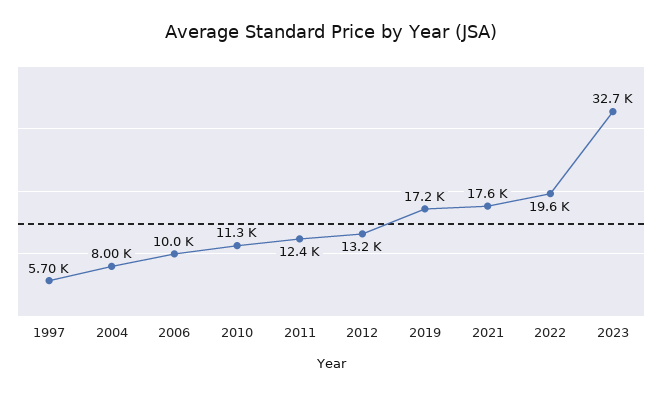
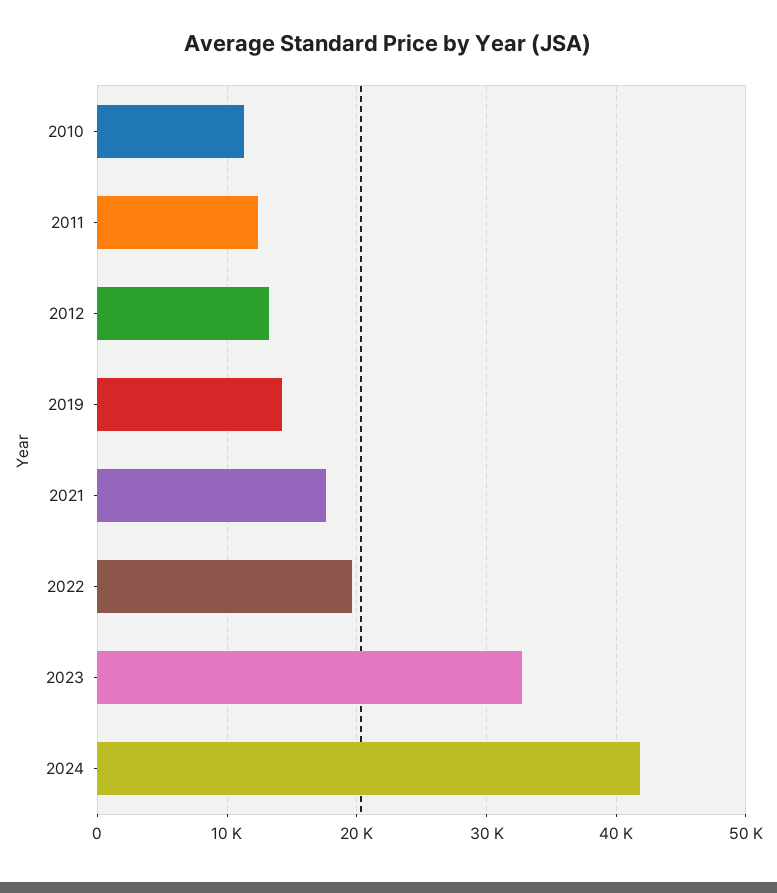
1997: 5700 -> none
2004: 8000 -> none
2006: 10000 -> none
2019: 17200 -> 14000
2024: none -> 42000

